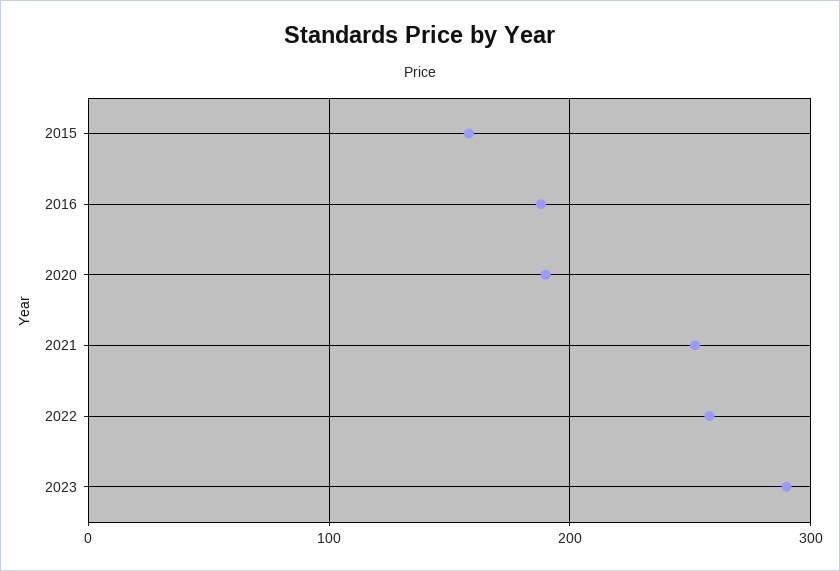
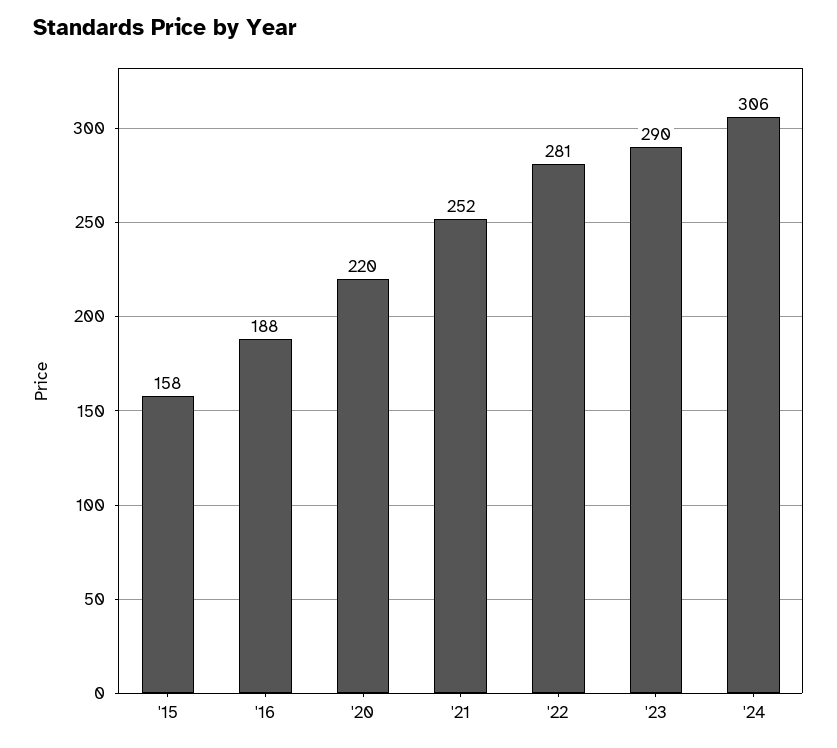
2020: 190 -> 220
2022: 260 -> 281
'24: none -> 306

